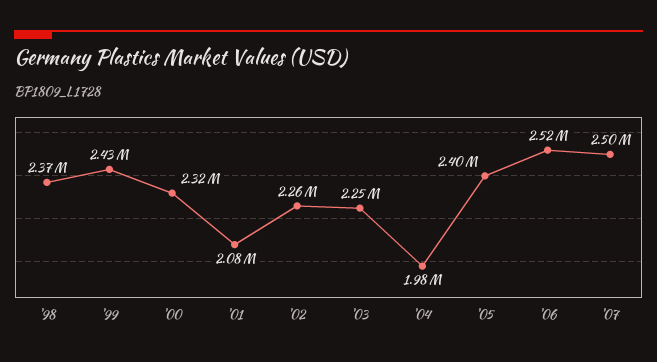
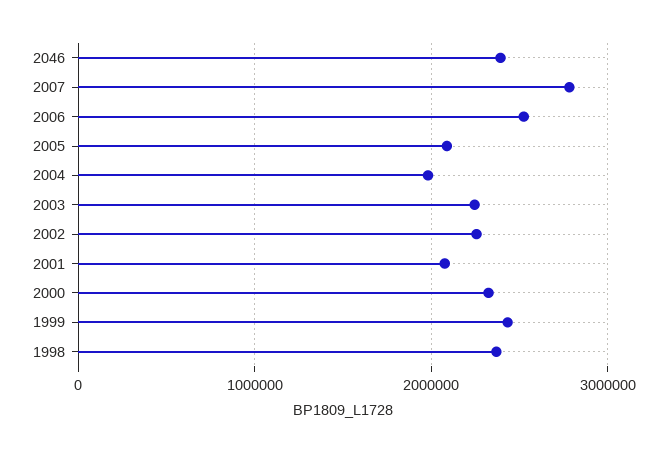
'05: 2400000 -> 2100000
'07: 2500000 -> 2800000
2046: none -> 2400000

